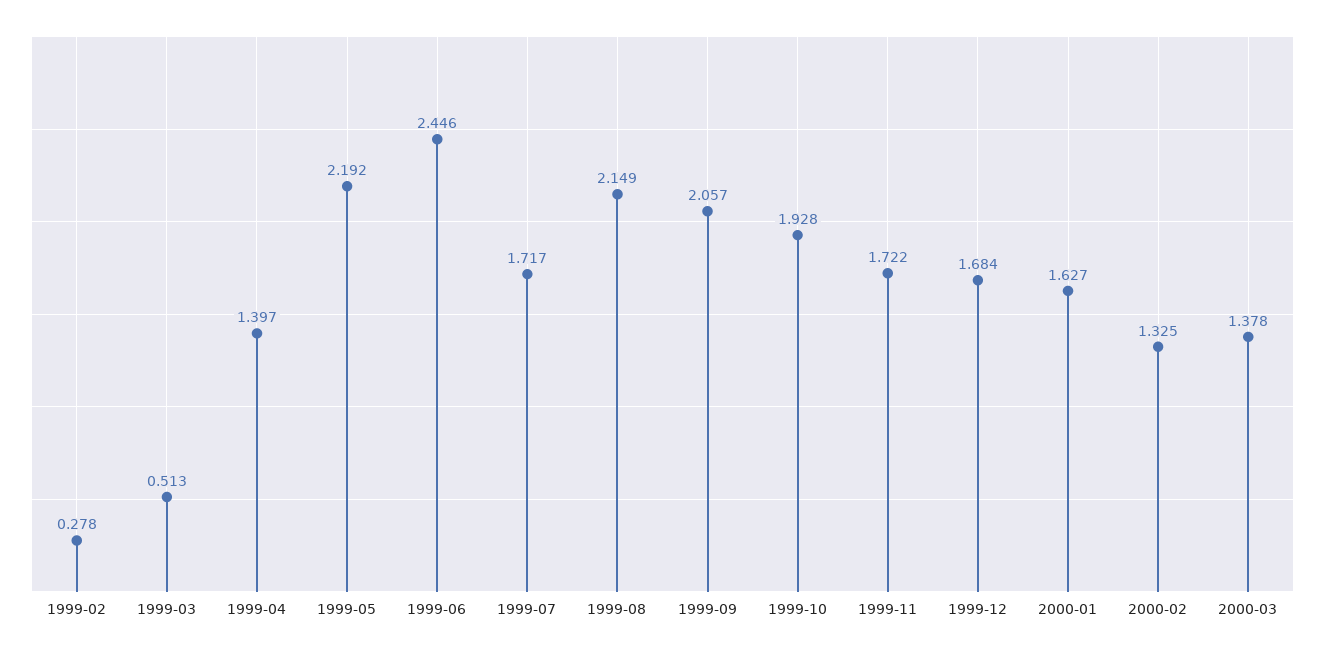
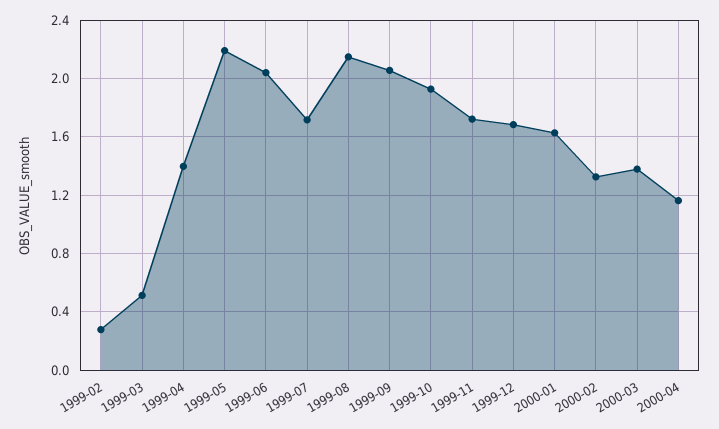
1999-06: 2.446 -> 2.05
2000-04: none -> 1.15

